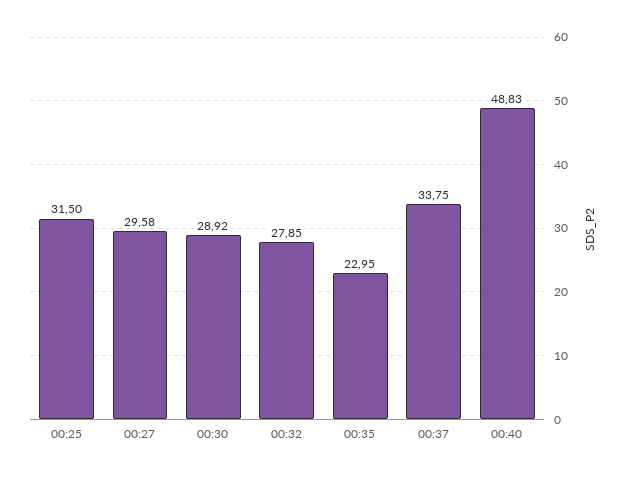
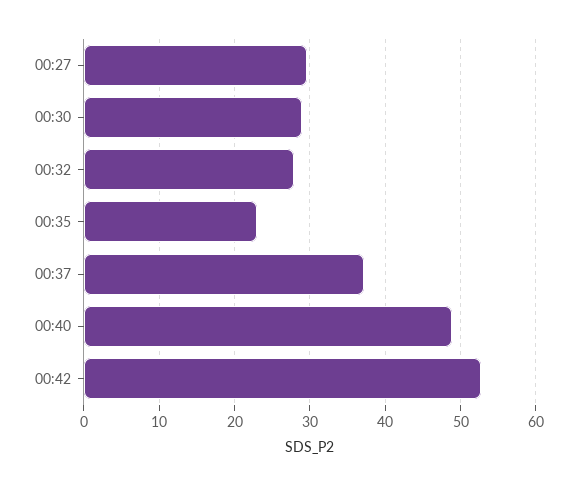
00:25: 31.5 -> none
00:37: 33.75 -> 37
00:42: none -> 53

